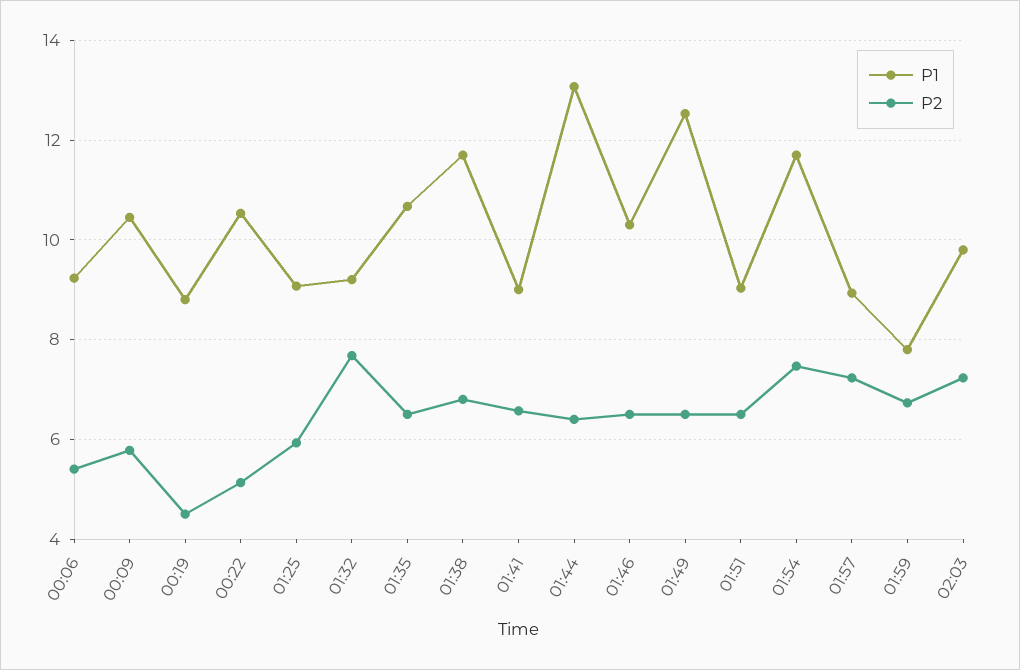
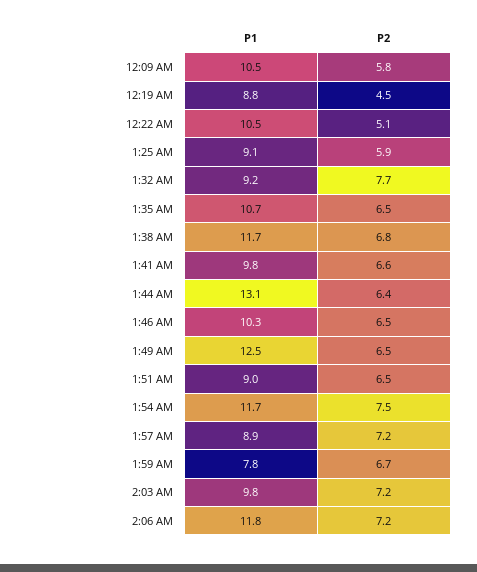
P1, 00:06: 9.2 -> none
P2, 00:06: 5.4 -> none
P1, 01:41: 9 -> 9.8
P1, 2:06 AM: none -> 11.8
P2, 2:06 AM: none -> 7.2

